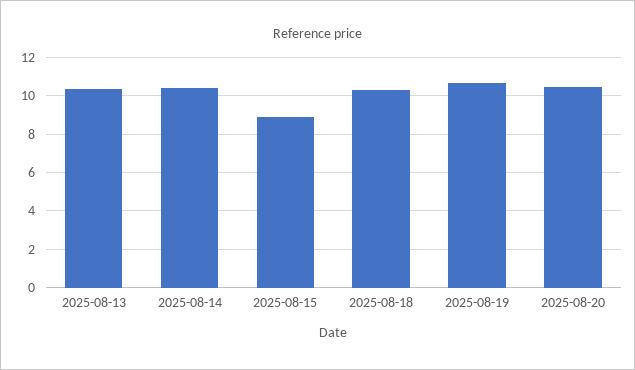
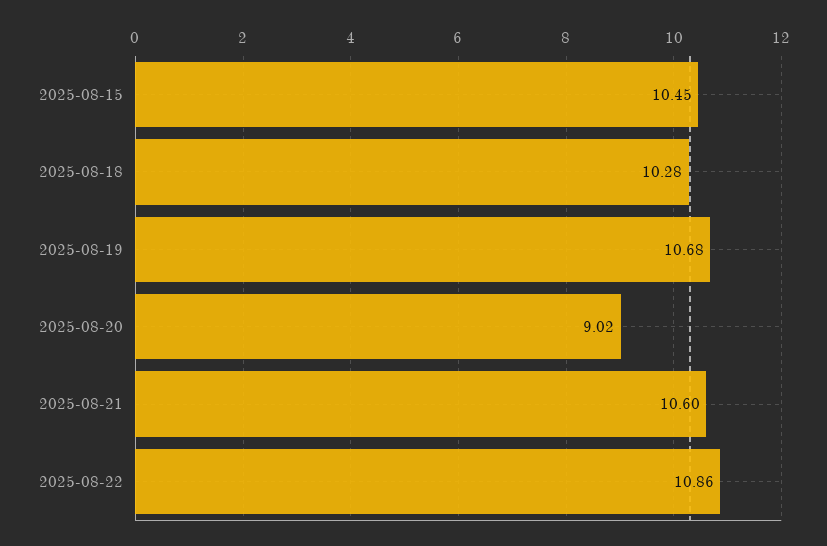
2025-08-13: 10.5 -> none
2025-08-14: 10.5 -> none
2025-08-15: 9 -> 10.45
2025-08-20: 10.5 -> 9.02
2025-08-21: none -> 10.6
2025-08-22: none -> 10.86

